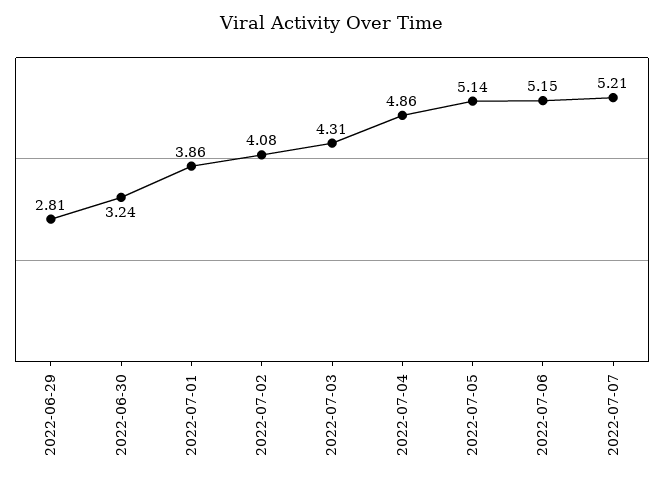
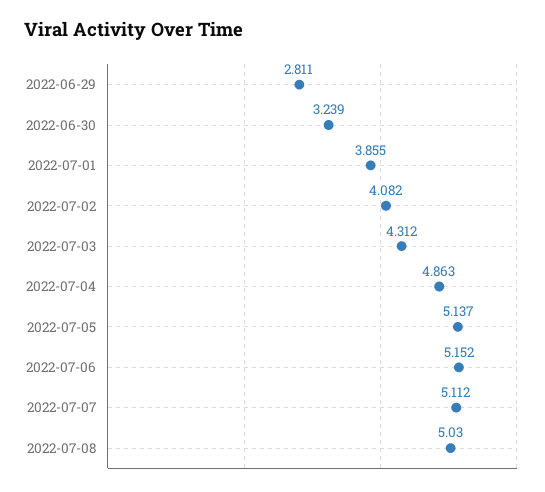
2022-07-07: 5.21 -> 5.112
2022-07-08: none -> 5.03

